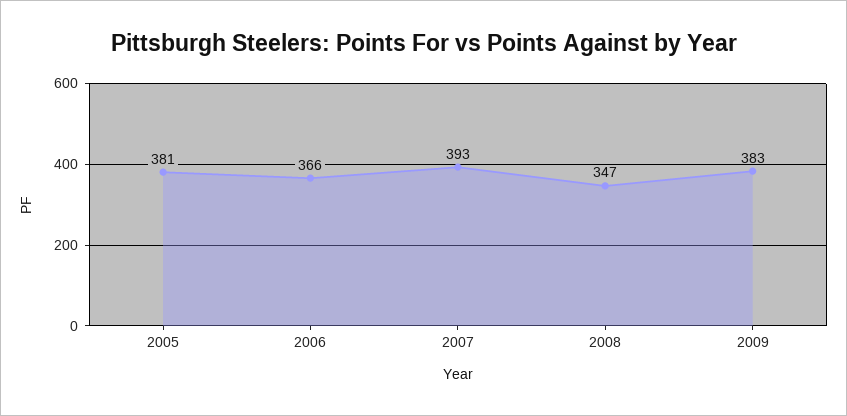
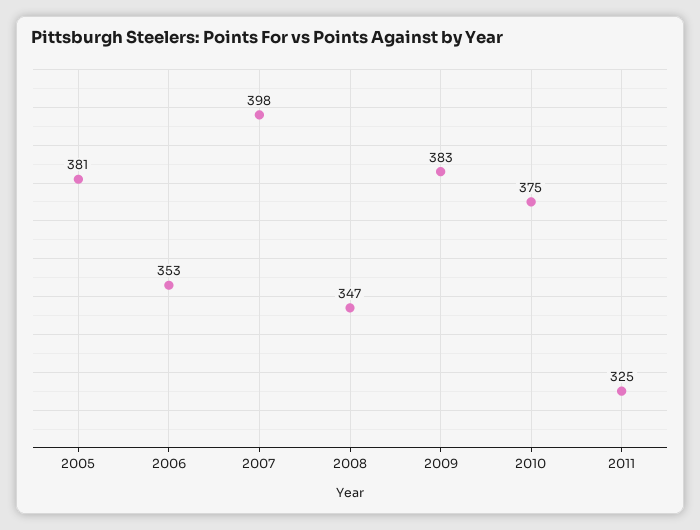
2006: 366 -> 353
2007: 393 -> 398
2010: none -> 375
2011: none -> 325

